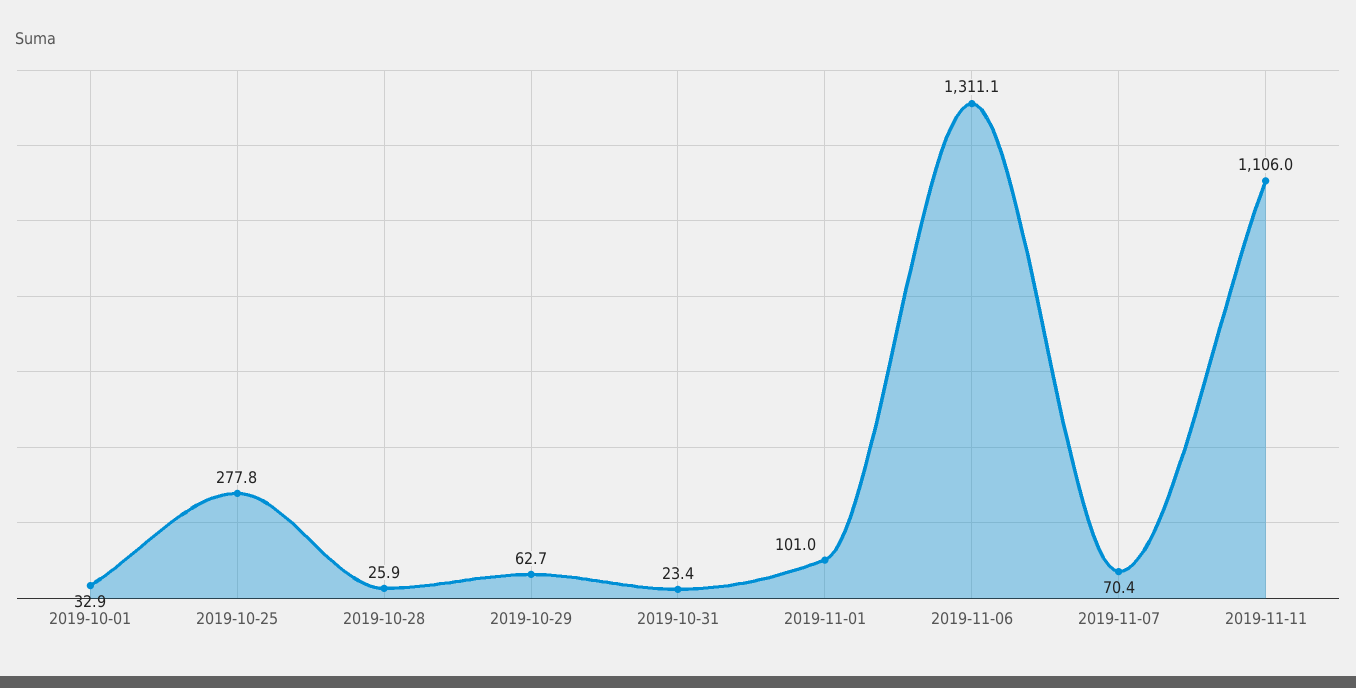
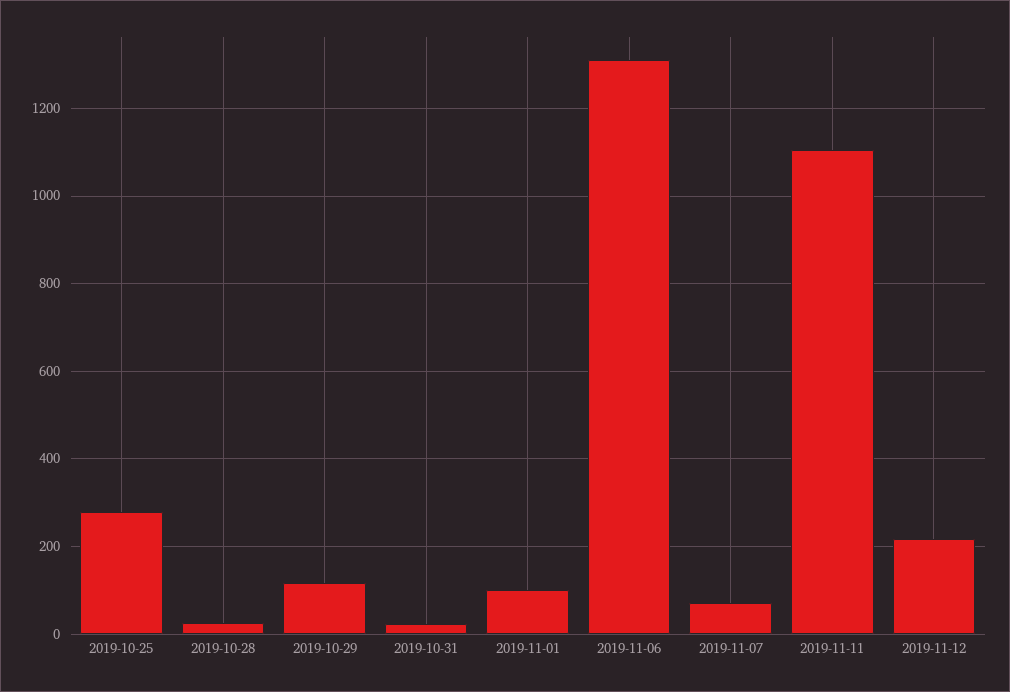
2019-10-01: 32.9 -> none
2019-10-29: 62.7 -> 120
2019-11-12: none -> 220

